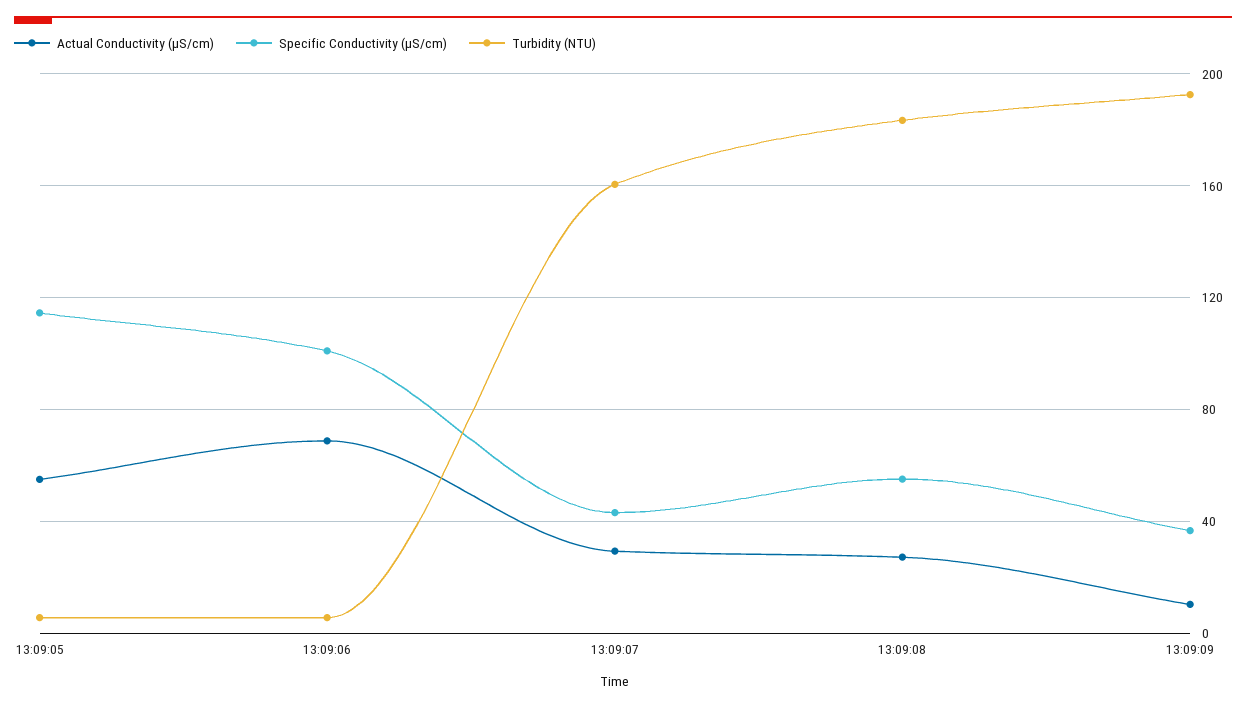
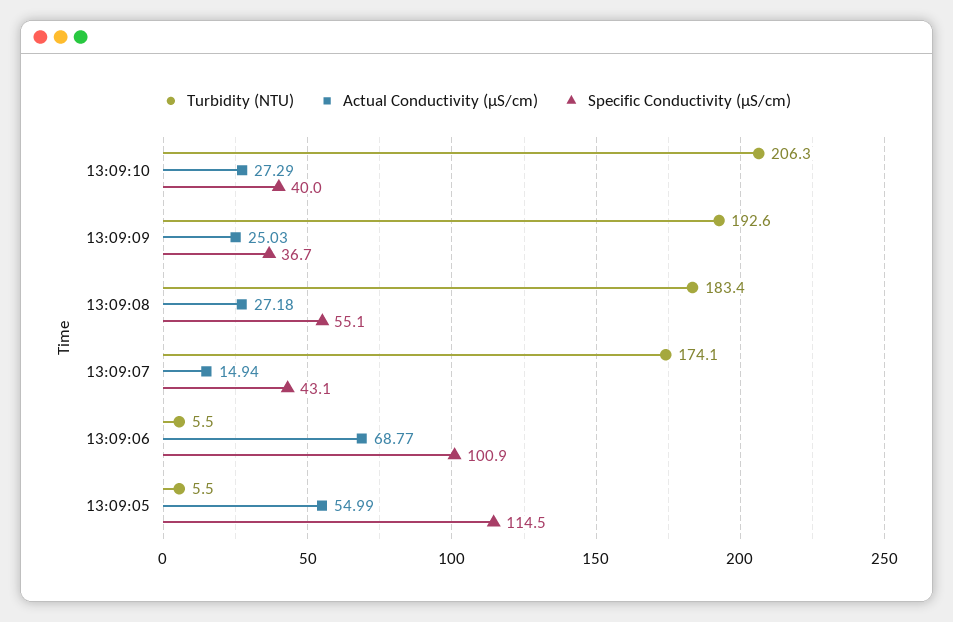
Actual Conductivity (µS/cm), 13:09:07: 30 -> 14.94
Turbidity (NTU), 13:09:07: 160 -> 174.1
Actual Conductivity (µS/cm), 13:09:09: 10 -> 25.03
Turbidity (NTU), 13:09:10: none -> 206.3
Actual Conductivity (µS/cm), 13:09:10: none -> 27.29
Specific Conductivity (µS/cm), 13:09:10: none -> 40

